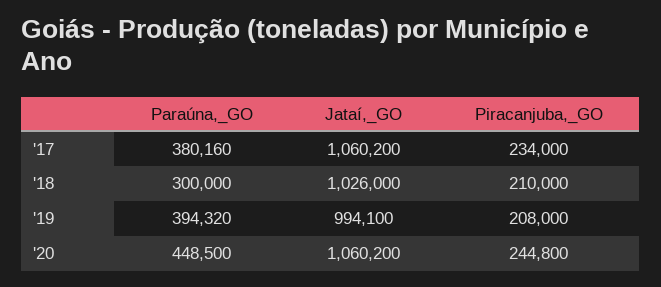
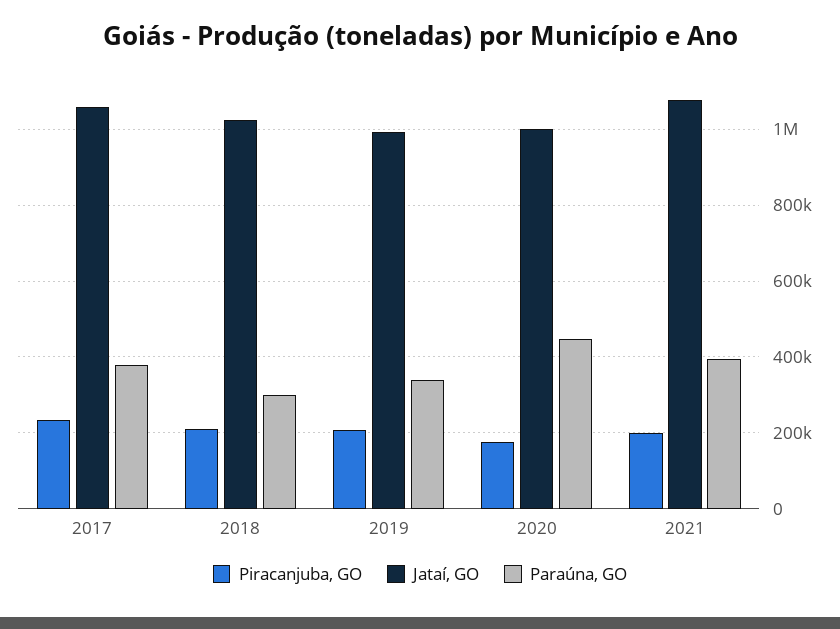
Paraúna,_GO, '19: 394320 -> 340000
Jataí,_GO, '20: 1060200 -> 1000000
Piracanjuba,_GO, '20: 244800 -> 180000
Piracanjuba,_GO, 2021: none -> 200000
Jataí,_GO, 2021: none -> 1080000
Paraúna,_GO, 2021: none -> 400000

